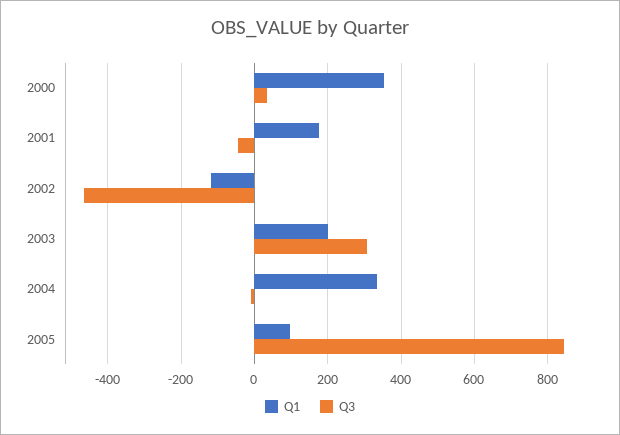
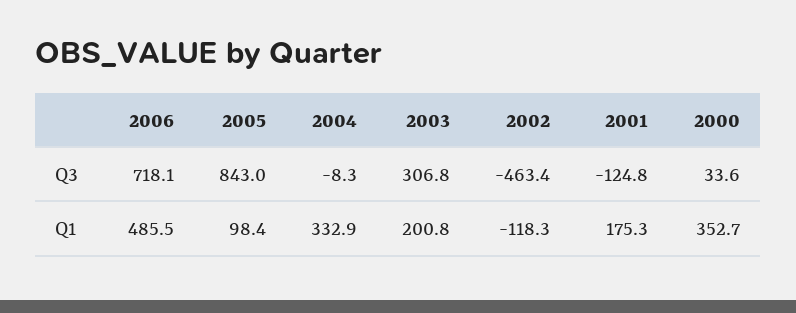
Q3, 2001: -40 -> -124.8
Q3, 2006: none -> 718.1
Q1, 2006: none -> 485.5

